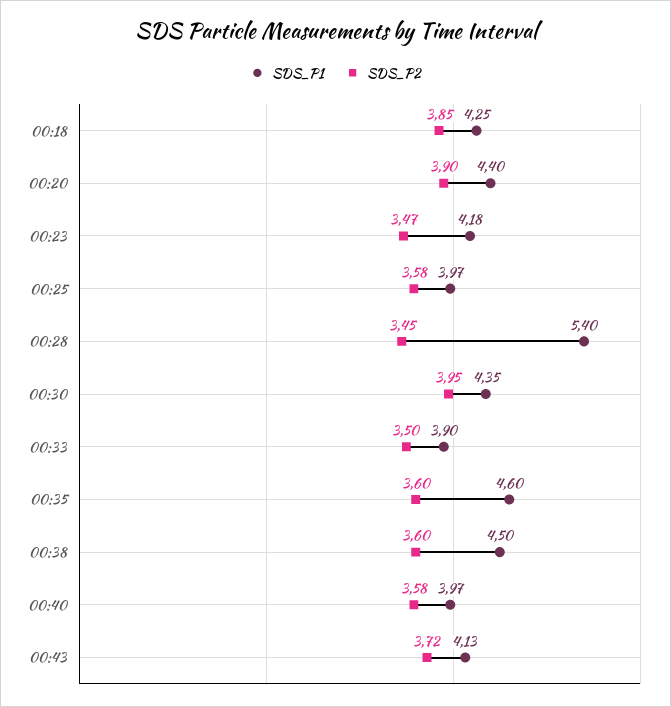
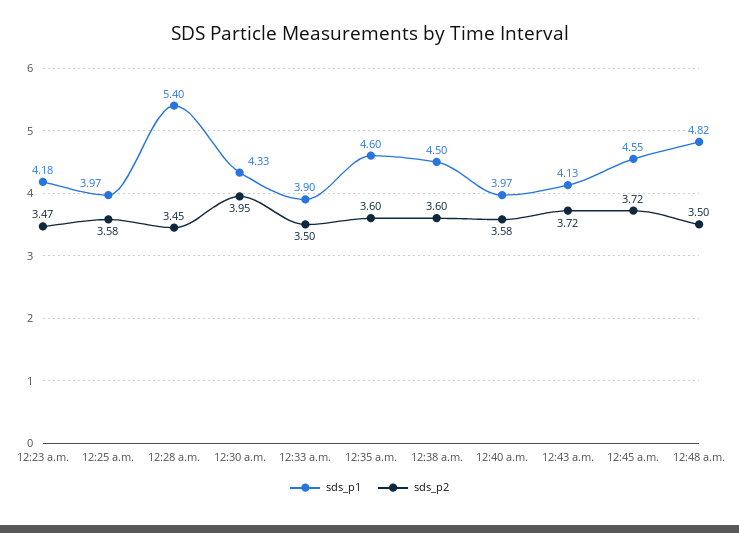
SDS_P1, 00:18: 4.25 -> none
SDS_P2, 00:18: 3.85 -> none
SDS_P1, 00:20: 4.4 -> none
SDS_P2, 00:20: 3.9 -> none
SDS_P1, 00:30: 4.35 -> 4.33
SDS_P1, 12:45 a.m.: none -> 4.55
SDS_P2, 12:45 a.m.: none -> 3.72
SDS_P1, 12:48 a.m.: none -> 4.82
SDS_P2, 12:48 a.m.: none -> 3.5

